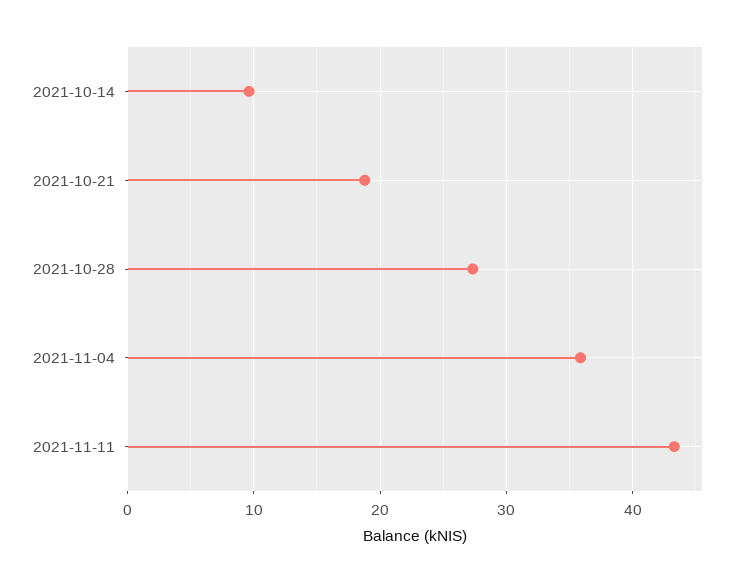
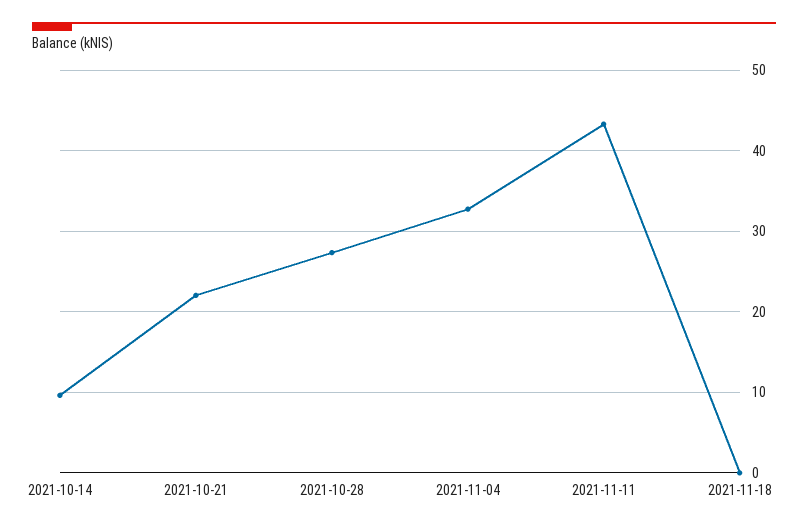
2021-10-21: 19 -> 22
2021-11-04: 36 -> 33
2021-11-18: none -> 0

